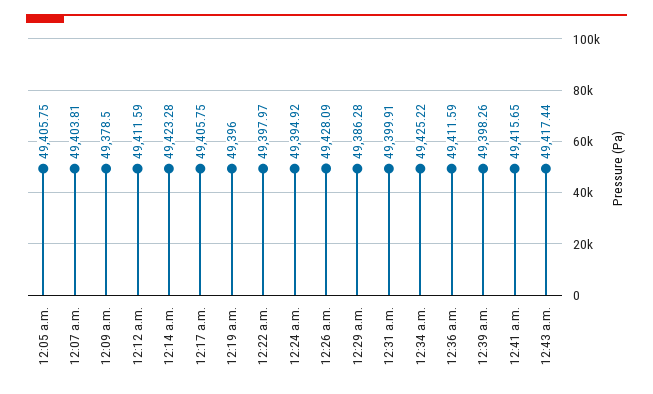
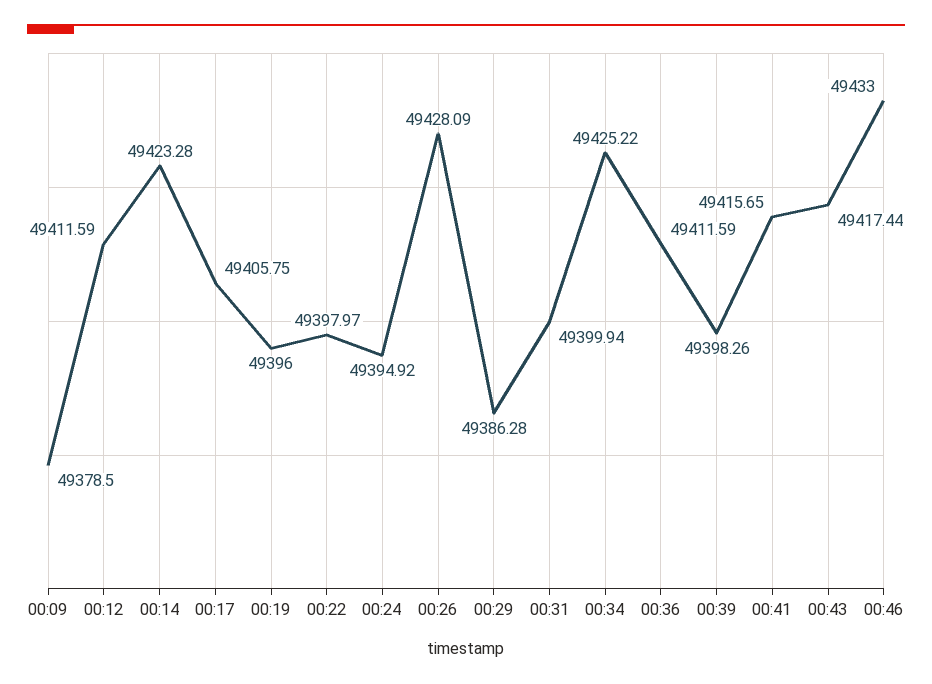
12:05 a.m.: 49405.75 -> none
12:07 a.m.: 49403.81 -> none
12:31 a.m.: 49399.91 -> 49399.94
00:46: none -> 49433

